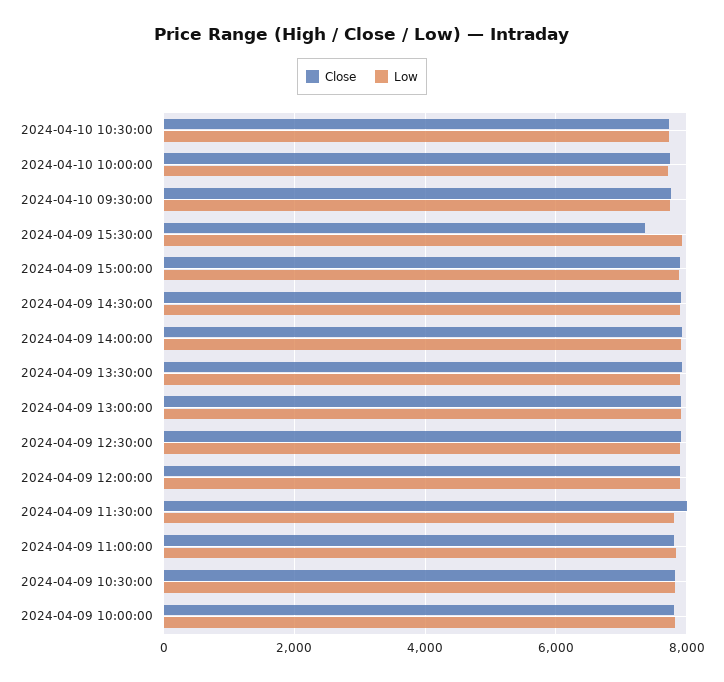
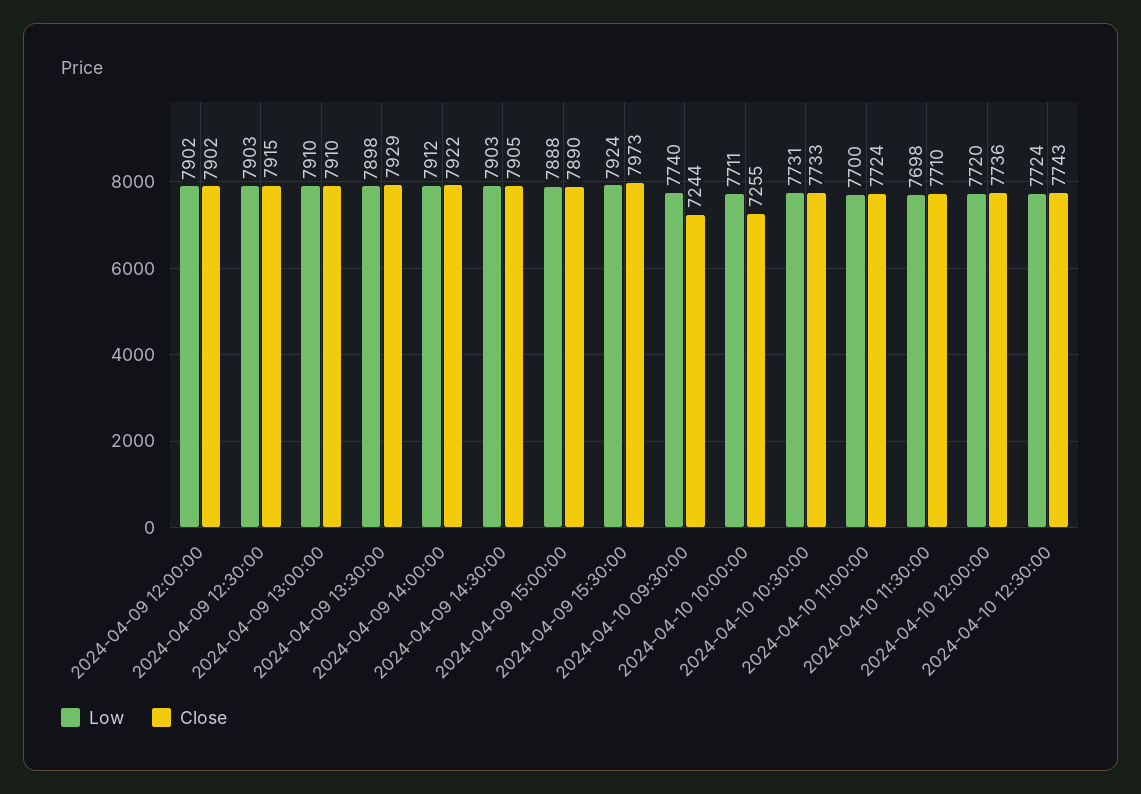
Close, 2024-04-10 10:00:00: 7800 -> 7255
Close, 2024-04-10 09:30:00: 7800 -> 7244
Close, 2024-04-09 15:30:00: 7400 -> 7973
Close, 2024-04-09 11:30:00: 8000 -> none
Low, 2024-04-09 11:30:00: 7800 -> none
Close, 2024-04-09 11:00:00: 7800 -> none
Low, 2024-04-09 11:00:00: 7800 -> none
Close, 2024-04-09 10:30:00: 7800 -> none
Low, 2024-04-09 10:30:00: 7800 -> none
Close, 2024-04-09 10:00:00: 7800 -> none
Low, 2024-04-09 10:00:00: 7800 -> none
Low, 2024-04-10 11:00:00: none -> 7700
Close, 2024-04-10 11:00:00: none -> 7724
Low, 2024-04-10 11:30:00: none -> 7698
Close, 2024-04-10 11:30:00: none -> 7710
Low, 2024-04-10 12:00:00: none -> 7720
Close, 2024-04-10 12:00:00: none -> 7736
Low, 2024-04-10 12:30:00: none -> 7724
Close, 2024-04-10 12:30:00: none -> 7743

